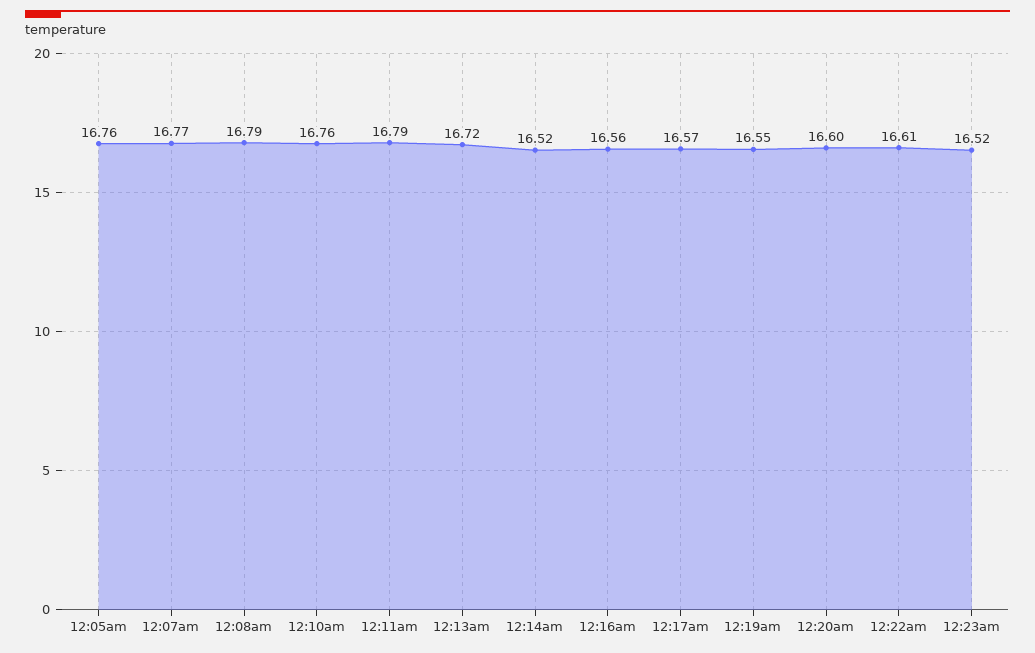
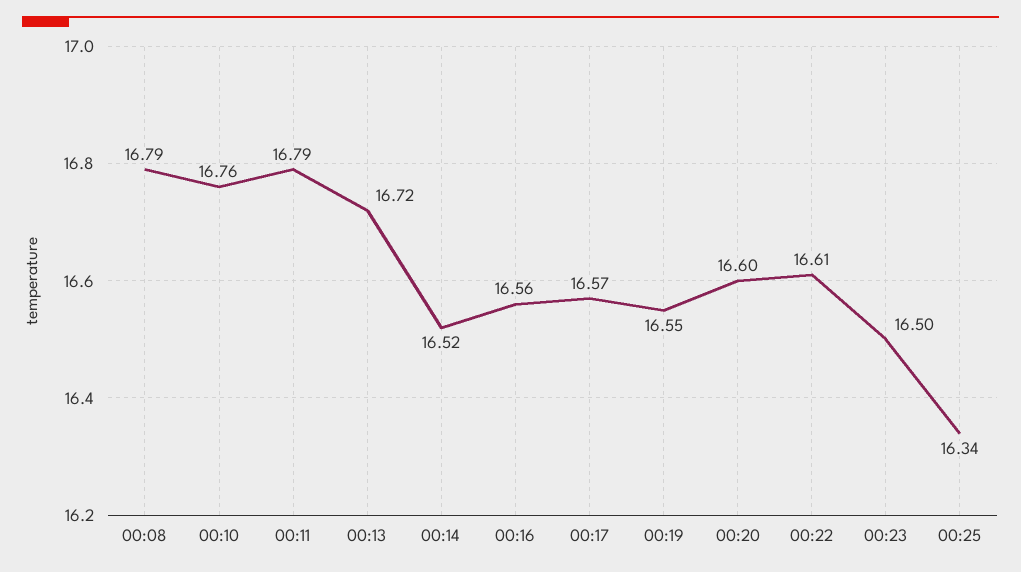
12:05am: 16.76 -> none
12:07am: 16.77 -> none
12:23am: 16.52 -> 16.5
00:25: none -> 16.34

